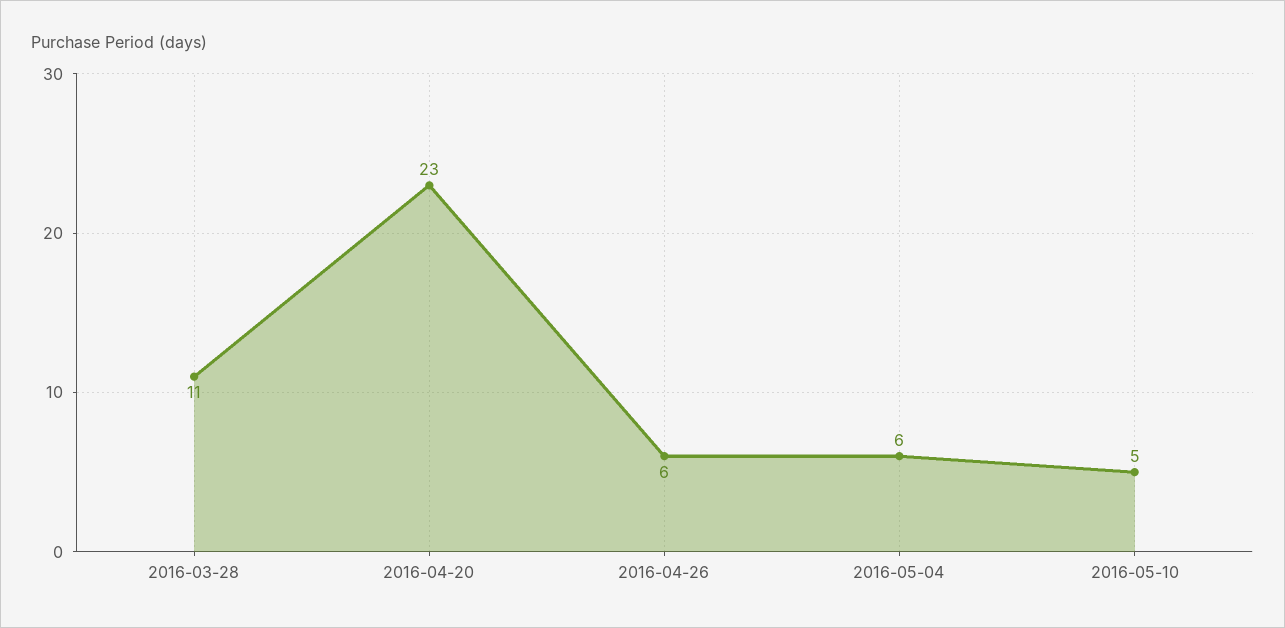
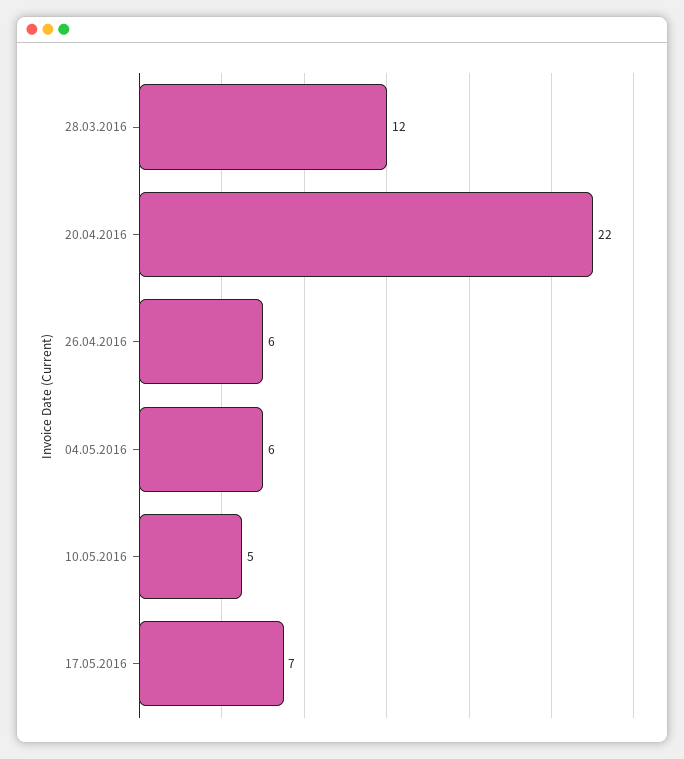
2016-03-28: 11 -> 12
2016-04-20: 23 -> 22
17.05.2016: none -> 7

